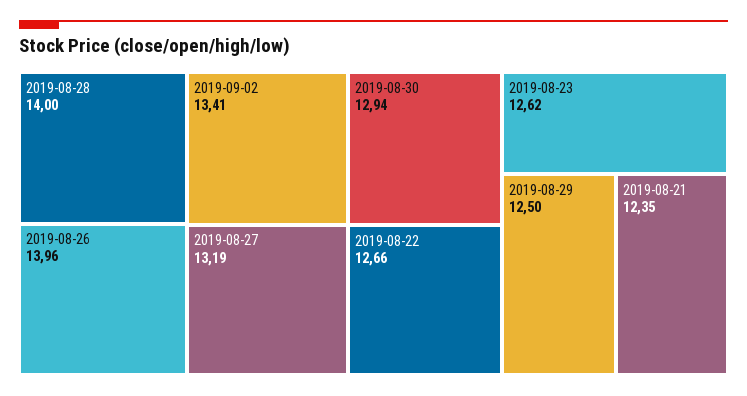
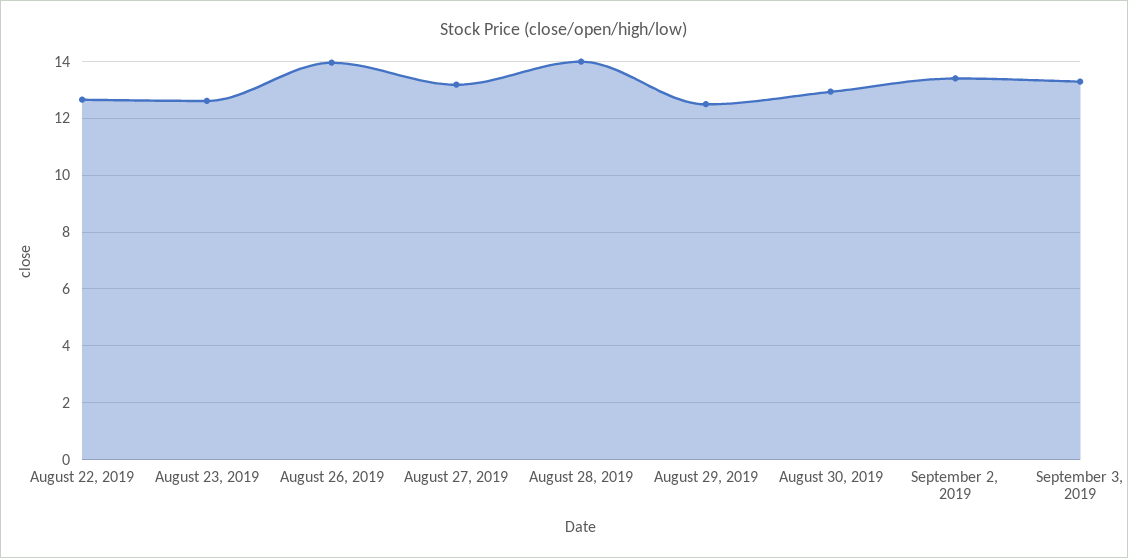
2019-08-21: 12.35 -> none
September 3, 2019: none -> 13.25

